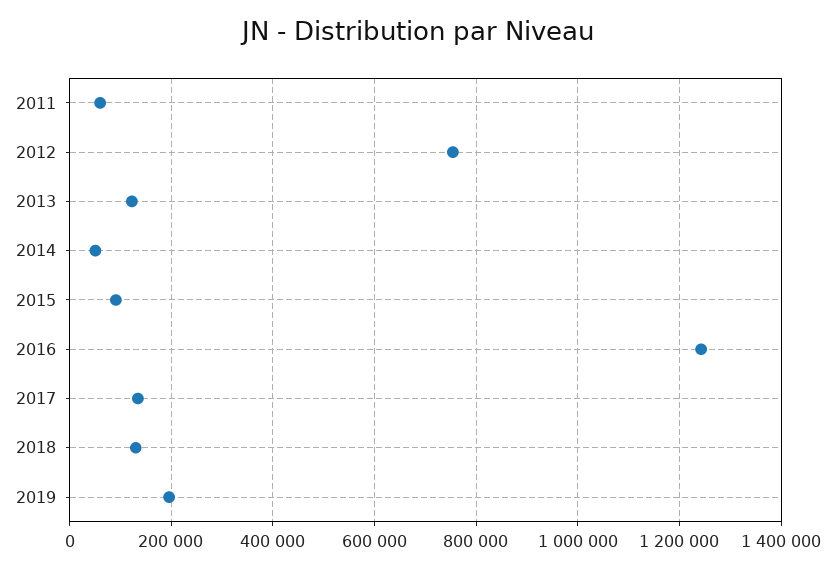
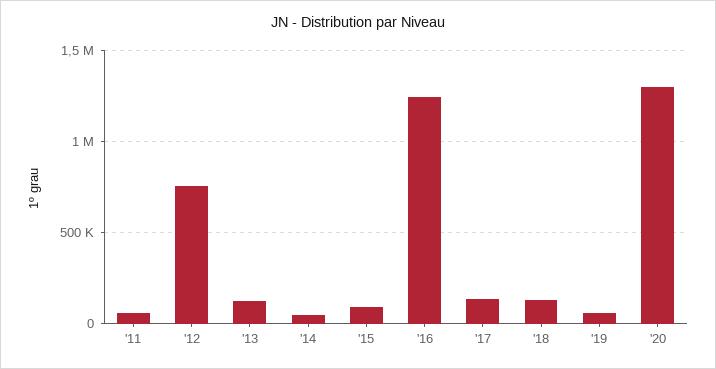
2019: 200000 -> 50000
'20: none -> 1300000

